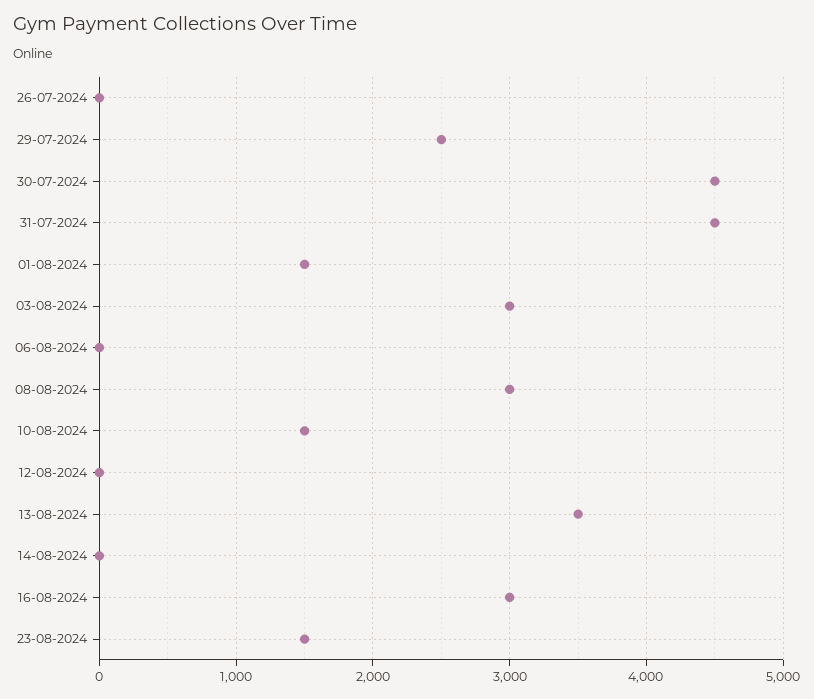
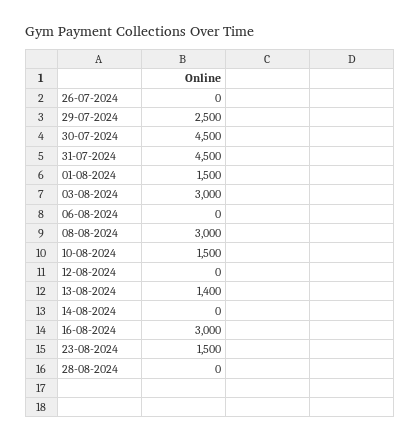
13-08-2024: 3500 -> 1400
28-08-2024: none -> 0

